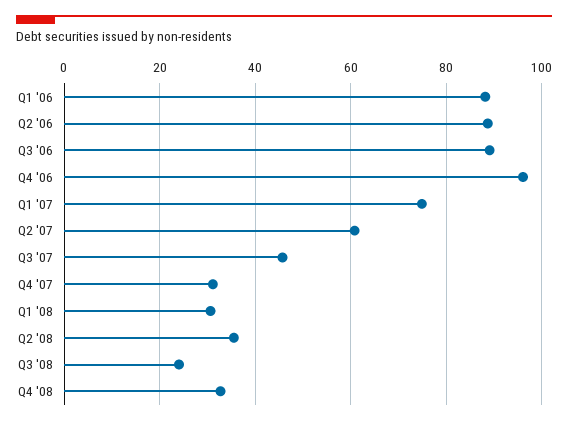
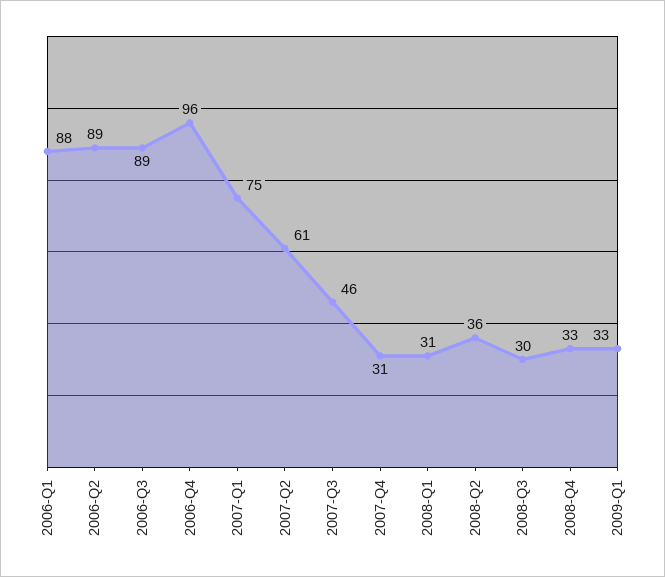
Q3 '08: 24 -> 30
2009-Q1: none -> 33

